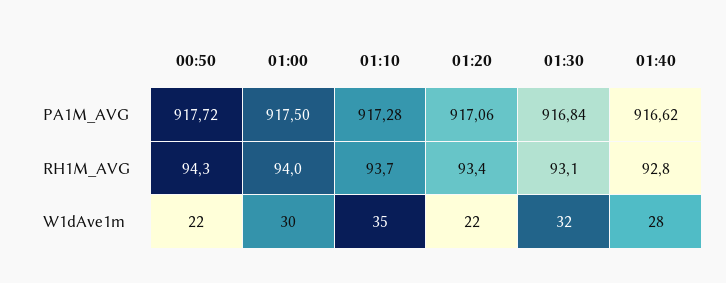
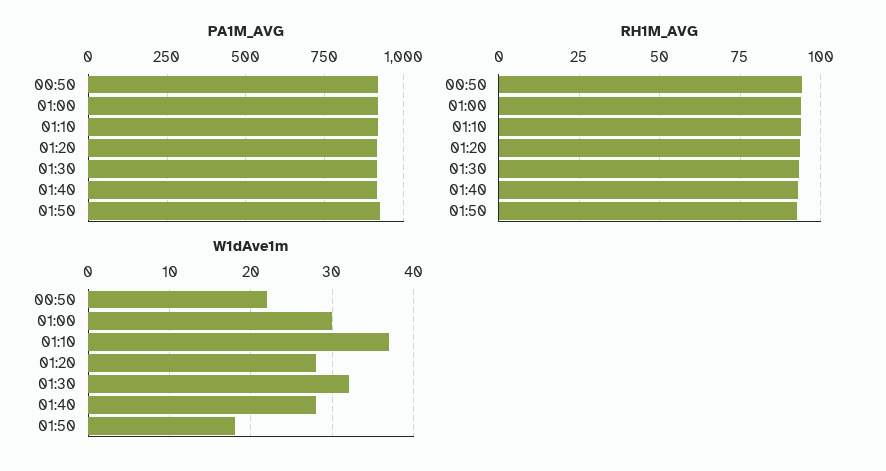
W1dAve1m, 01:10: 35 -> 37
W1dAve1m, 01:20: 22 -> 28
PA1M_AVG, 01:50: none -> 925
RH1M_AVG, 01:50: none -> 92.5
W1dAve1m, 01:50: none -> 18

